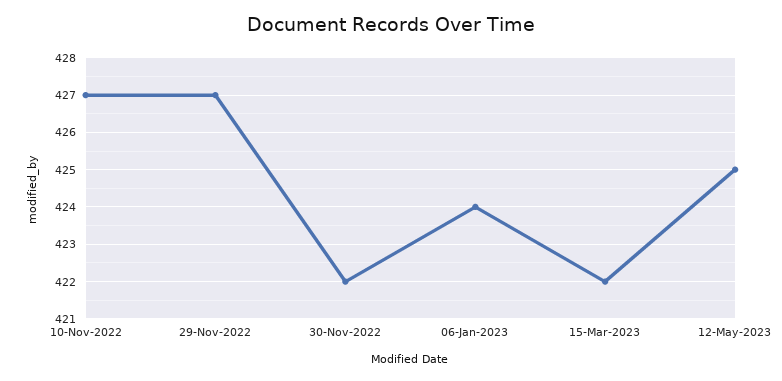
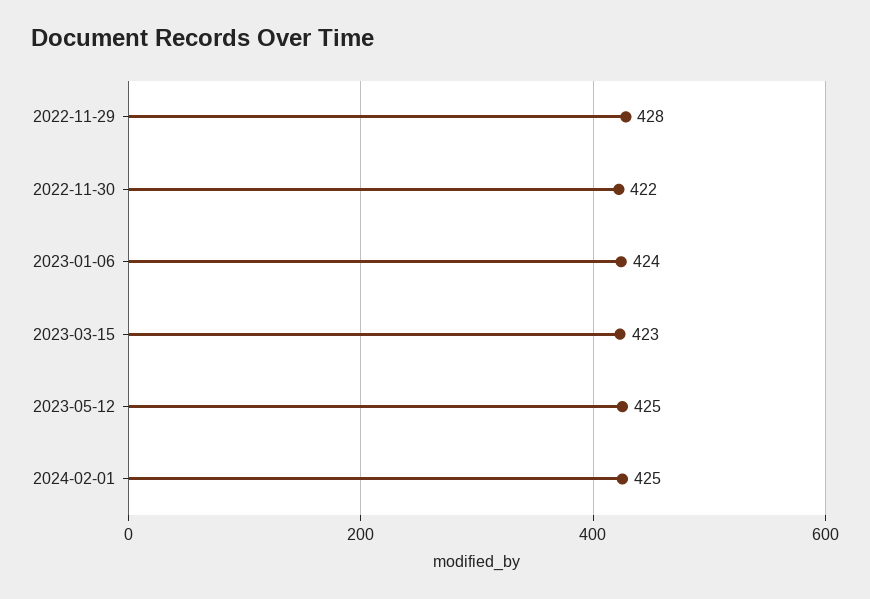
10-Nov-2022: 427 -> none
29-Nov-2022: 427 -> 428
15-Mar-2023: 422 -> 423
2024-02-01: none -> 425

